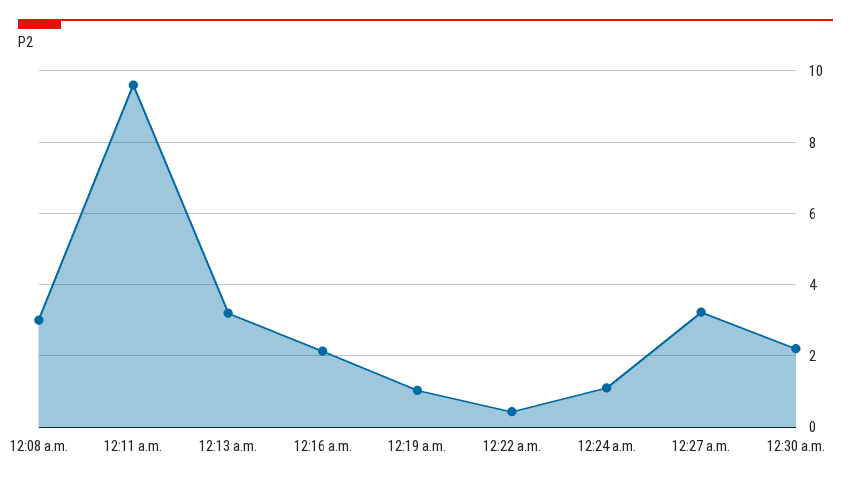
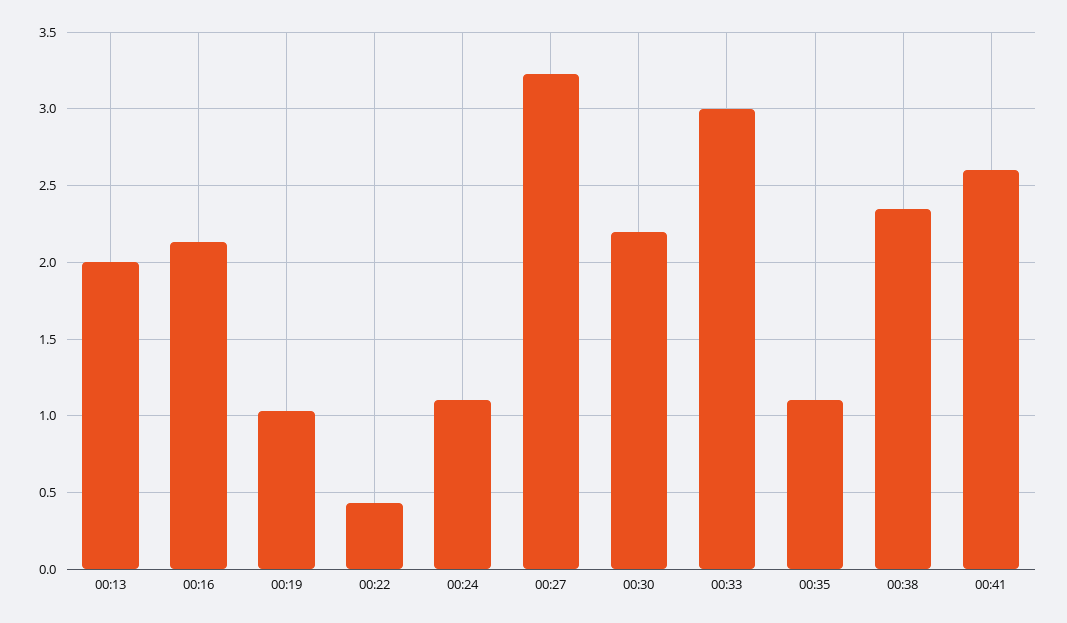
12:08 a.m.: 3 -> none
12:11 a.m.: 9.6 -> none
12:13 a.m.: 3.2 -> 2
00:33: none -> 3
00:35: none -> 1.1
00:38: none -> 2.35
00:41: none -> 2.6

